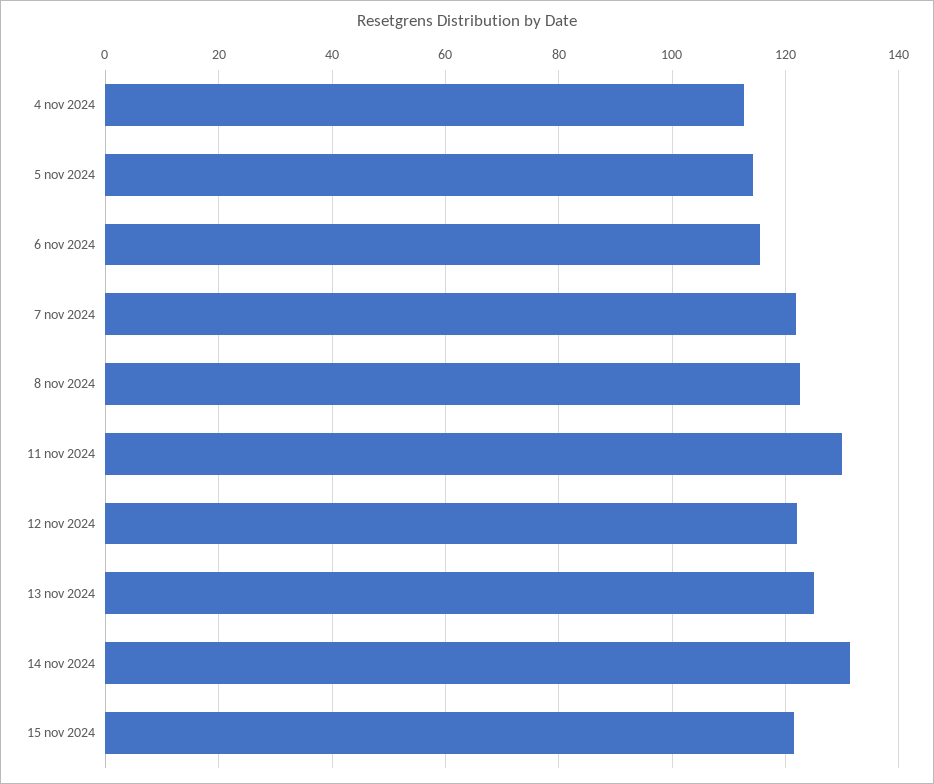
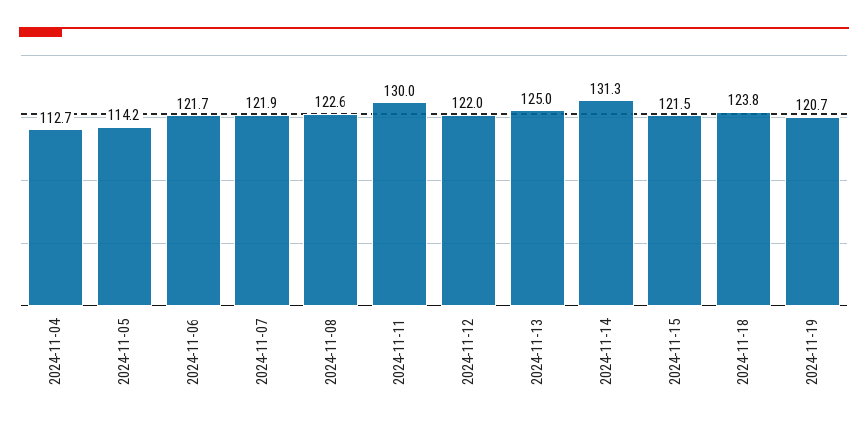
6 nov 2024: 116 -> 121.7
2024-11-18: none -> 123.8
2024-11-19: none -> 120.7

